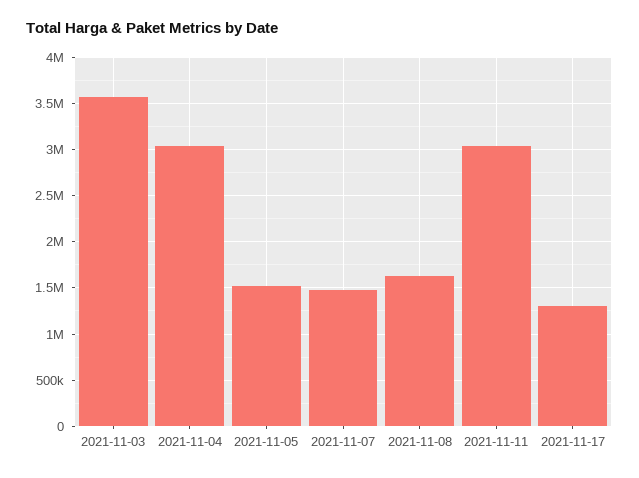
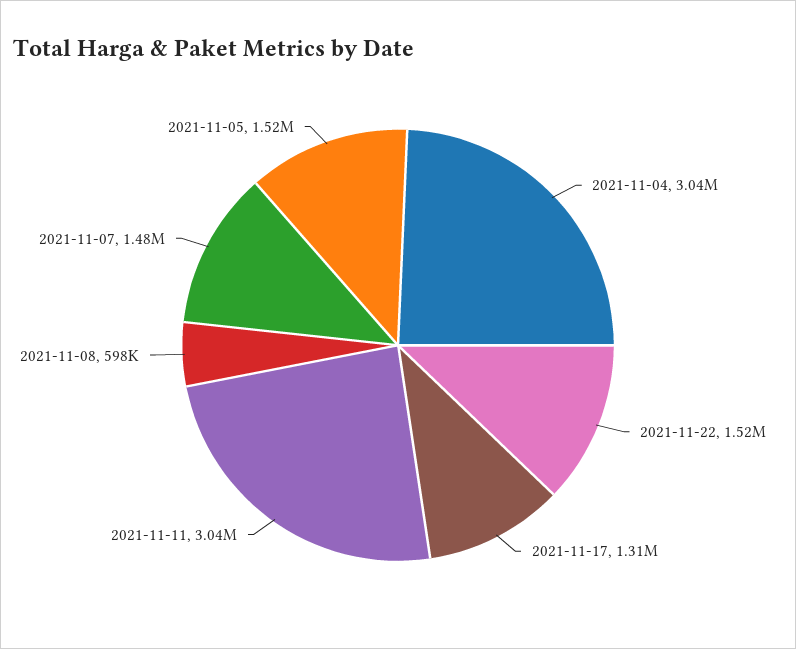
2021-11-03: 3600000 -> none
2021-11-08: 1600000 -> 598000
2021-11-22: none -> 1520000

